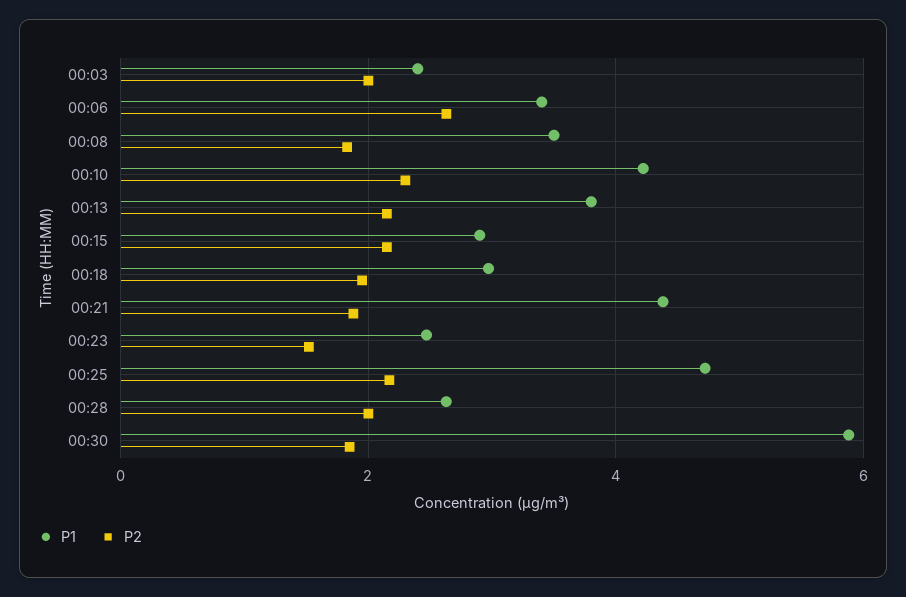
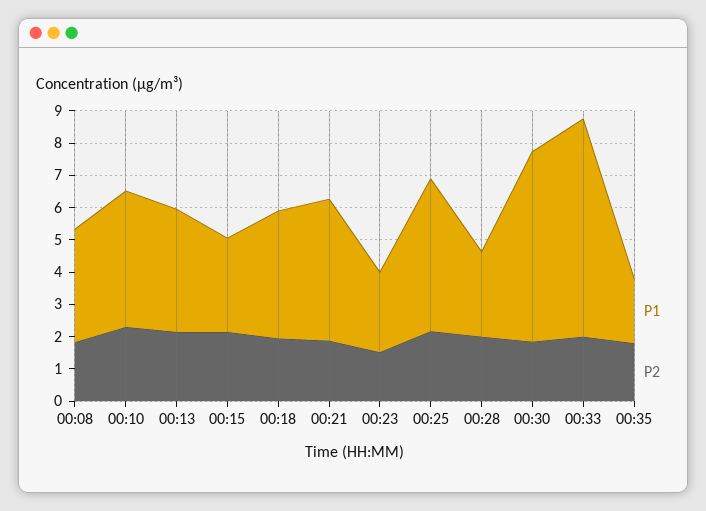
P1, 00:03: 2.4 -> none
P2, 00:03: 2 -> none
P1, 00:06: 3.4 -> none
P2, 00:06: 2.6 -> none
P1, 00:18: 3 -> 4
P1, 00:33: none -> 6.75
P2, 00:33: none -> 2
P1, 00:35: none -> 2
P2, 00:35: none -> 1.75

